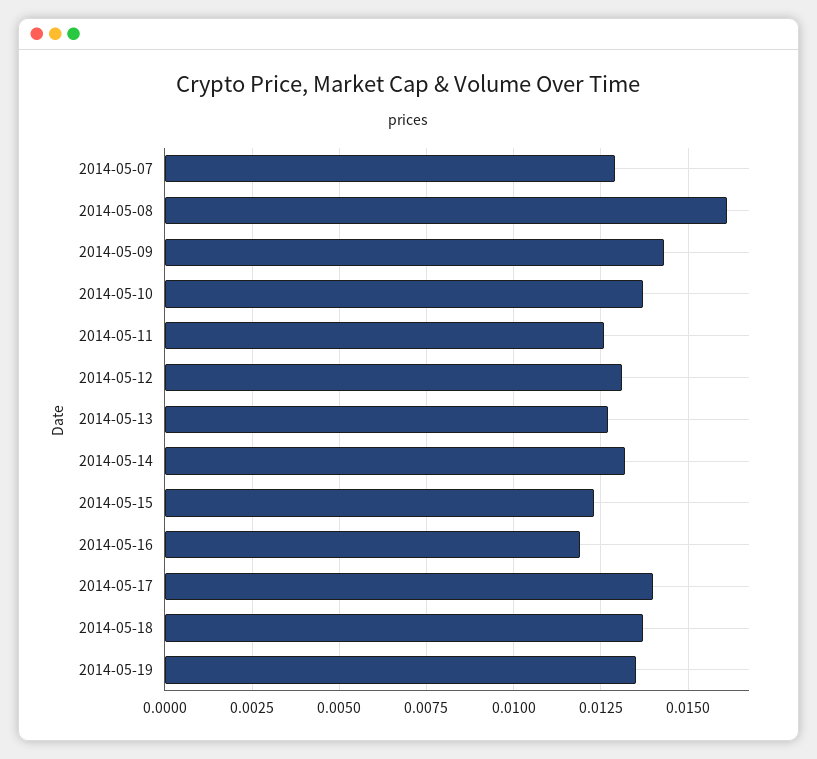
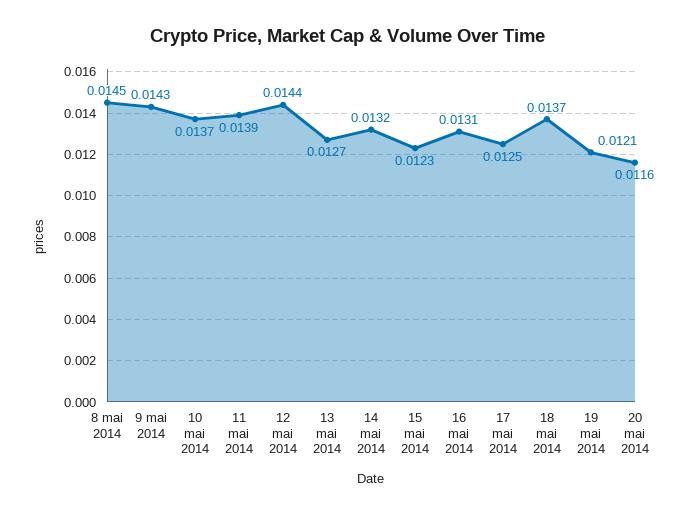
2014-05-07: 0.013 -> none
2014-05-08: 0.016 -> 0.0145
2014-05-11: 0.0125 -> 0.0139
2014-05-12: 0.013 -> 0.0144
2014-05-16: 0.012 -> 0.0131
2014-05-17: 0.014 -> 0.0125
2014-05-19: 0.0135 -> 0.0121
20 mai 2014: none -> 0.0116

